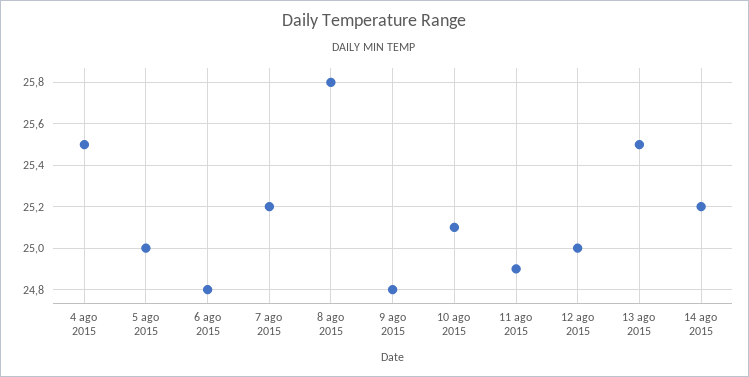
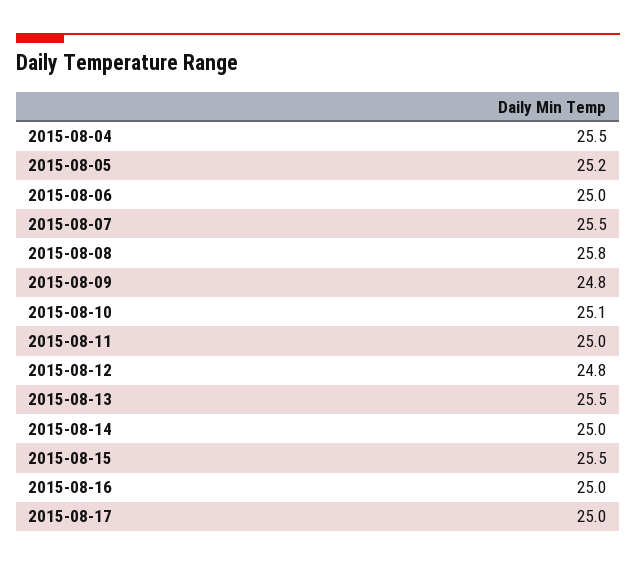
5 ago 2015: 25 -> 25.2
6 ago 2015: 24.8 -> 25
7 ago 2015: 25.2 -> 25.5
11 ago 2015: 24.9 -> 25
12 ago 2015: 25 -> 24.8
14 ago 2015: 25.2 -> 25
2015-08-15: none -> 25.5
2015-08-16: none -> 25
2015-08-17: none -> 25

